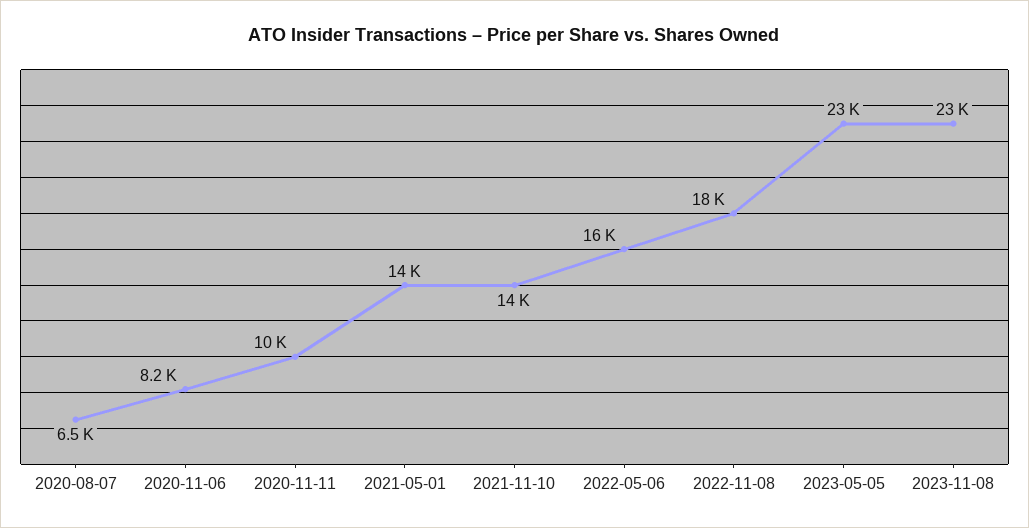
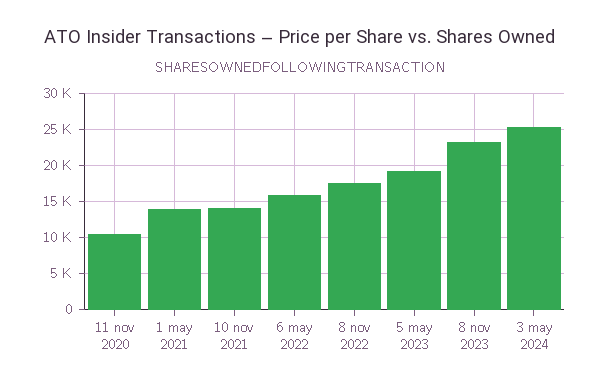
2020-08-07: 6500 -> none
2020-11-06: 8200 -> none
2023-05-05: 23000 -> 19000
3 may 2024: none -> 25000

